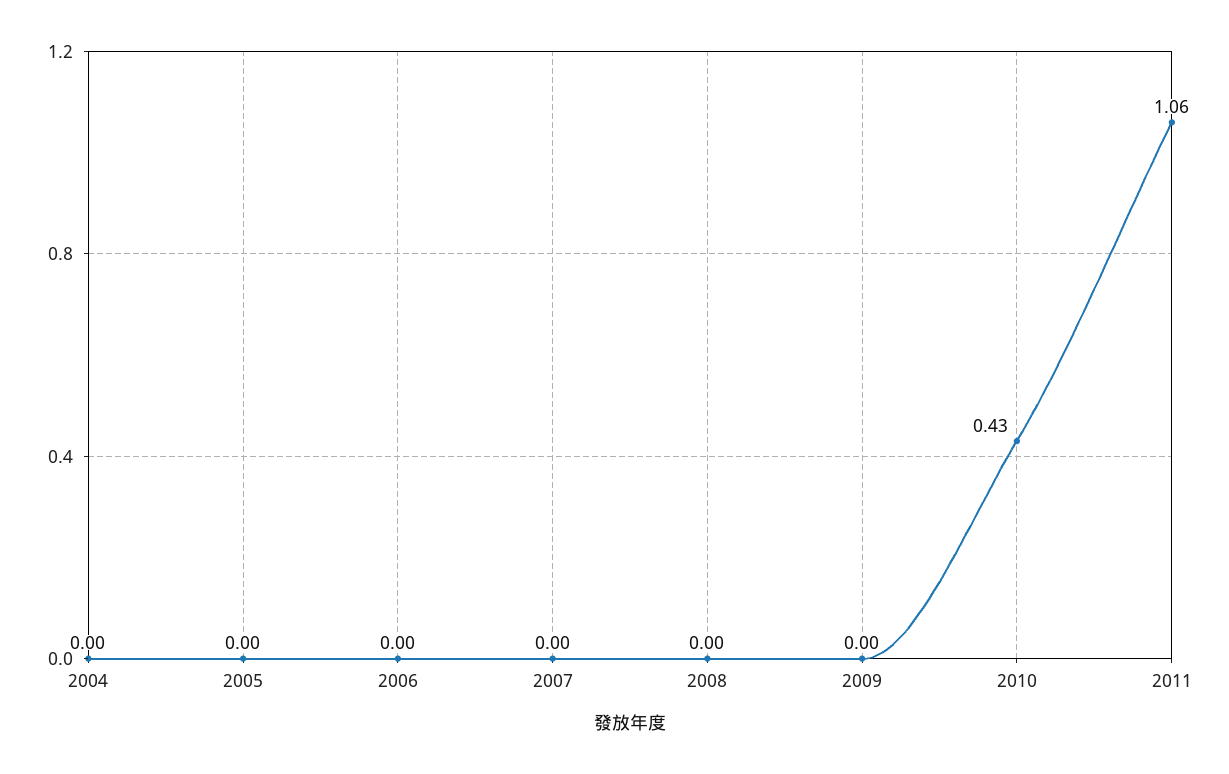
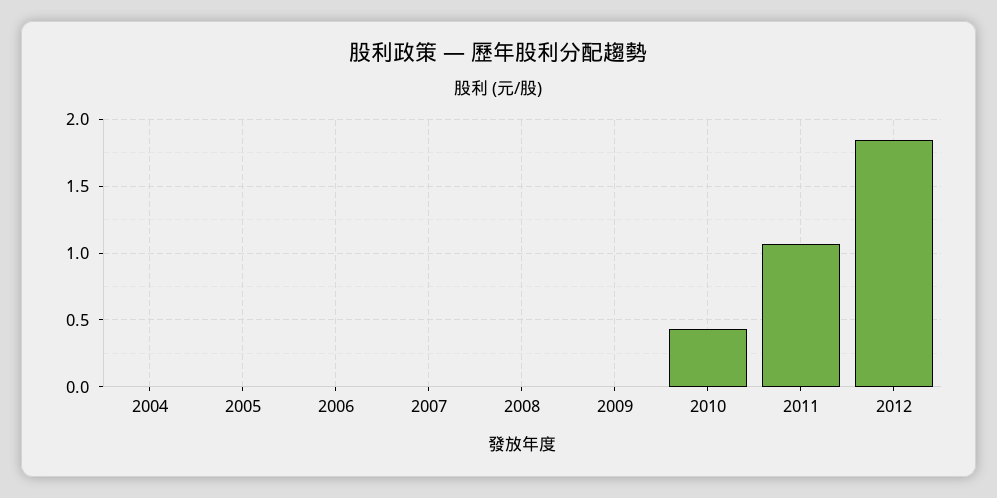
2012: none -> 1.85

